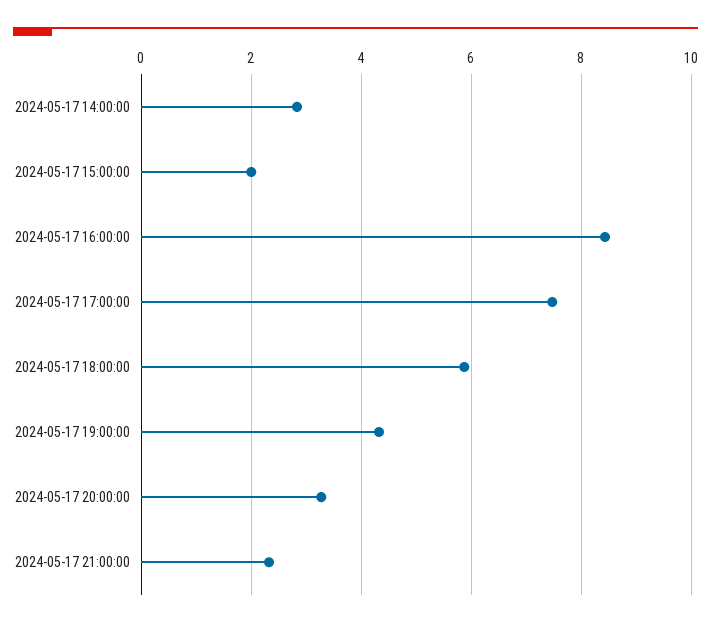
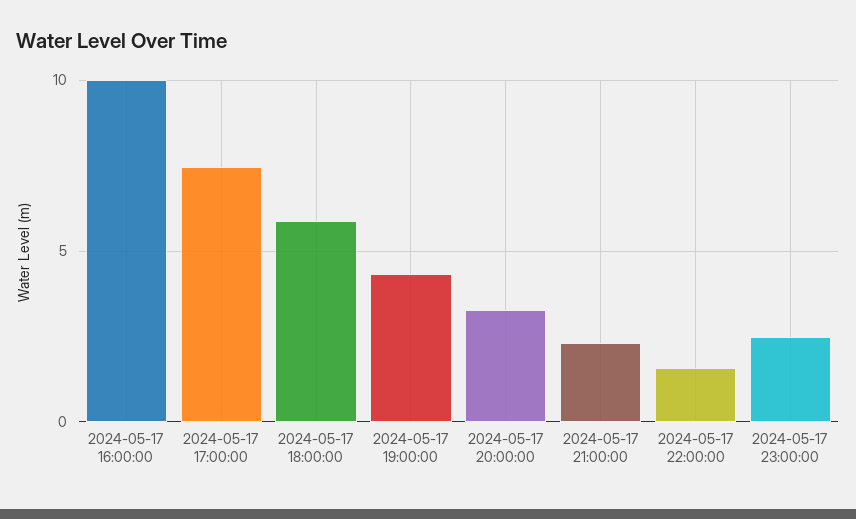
2024-05-17 14:00:00: 2.8 -> none
2024-05-17 15:00:00: 2 -> none
2024-05-17 16:00:00: 8.4 -> 10
2024-05-17 22:00:00: none -> 1.5
2024-05-17 23:00:00: none -> 2.5

